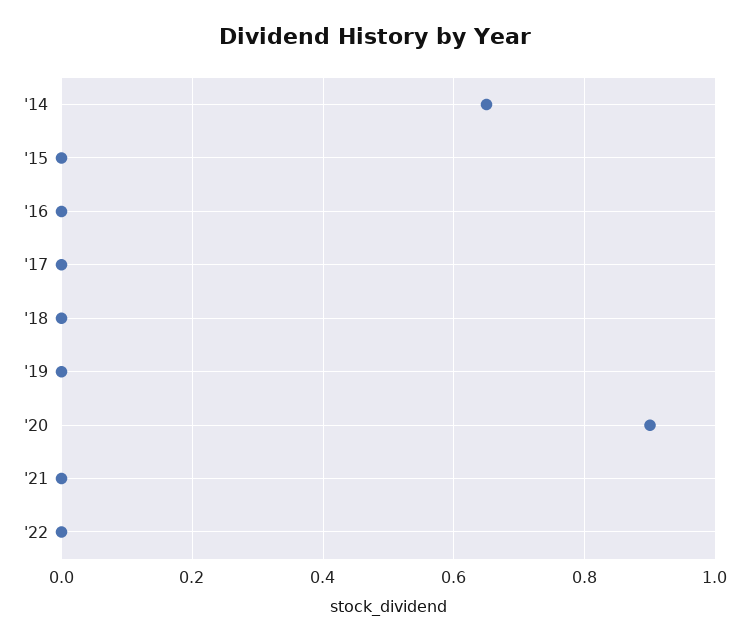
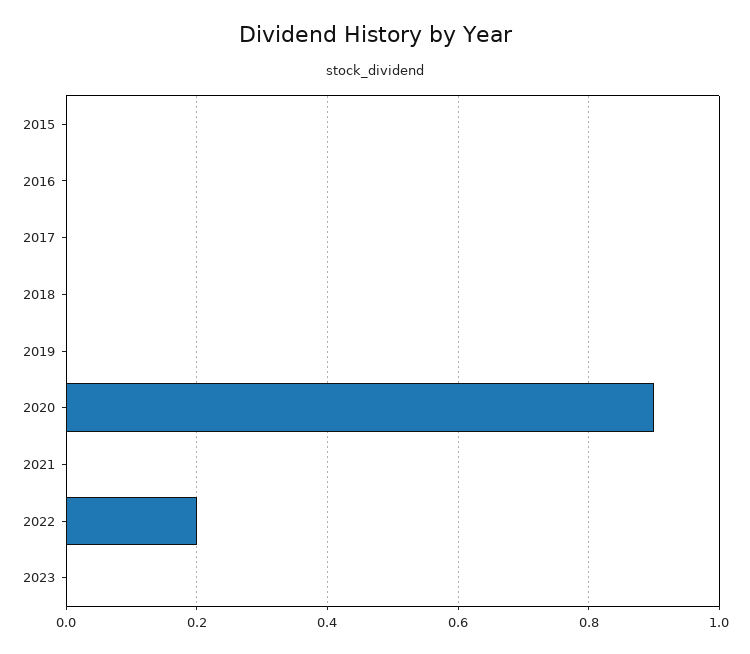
'14: 0.65 -> none
'22: 0 -> 0.2
2023: none -> 0

